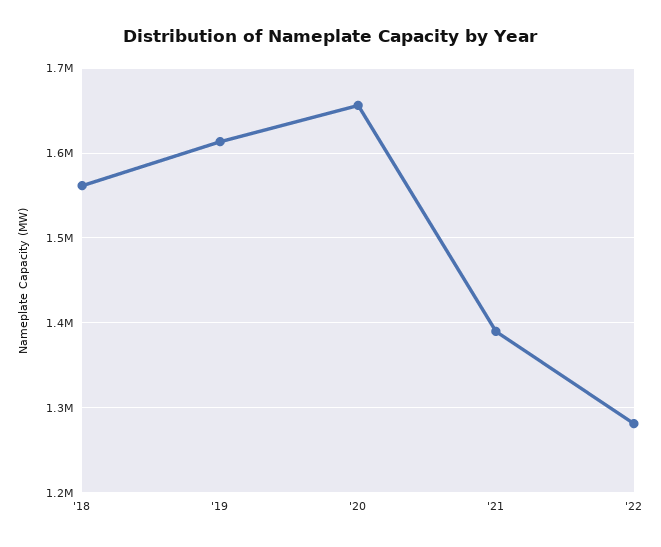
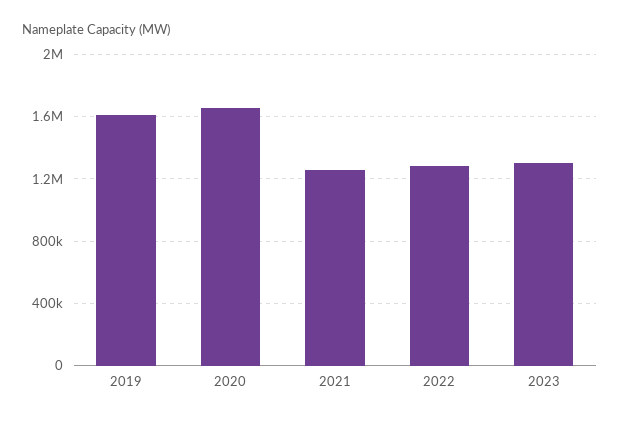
'18: 1560000 -> none
'21: 1390000 -> 1250000
2023: none -> 1300000

